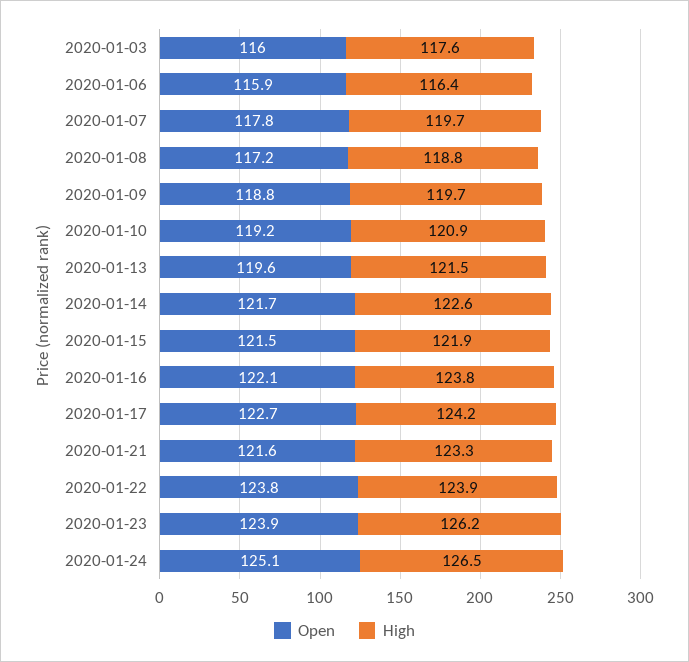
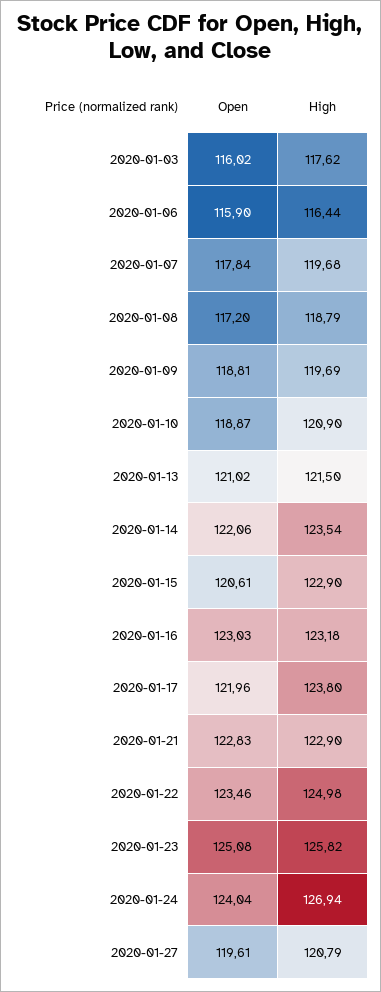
Open, 2020-01-10: 119.2 -> 118.87
Open, 2020-01-13: 119.6 -> 121.02
Open, 2020-01-14: 121.7 -> 122.06
High, 2020-01-14: 122.6 -> 123.54
Open, 2020-01-15: 121.5 -> 120.61
High, 2020-01-15: 121.9 -> 122.9
Open, 2020-01-16: 122.1 -> 123.03
High, 2020-01-16: 123.8 -> 123.18
Open, 2020-01-17: 122.7 -> 121.96
High, 2020-01-17: 124.2 -> 123.8
Open, 2020-01-21: 121.6 -> 122.83
High, 2020-01-21: 123.3 -> 122.9
Open, 2020-01-22: 123.8 -> 123.46
High, 2020-01-22: 123.9 -> 124.98
Open, 2020-01-23: 123.9 -> 125.08
High, 2020-01-23: 126.2 -> 125.82
Open, 2020-01-24: 125.1 -> 124.04
High, 2020-01-24: 126.5 -> 126.94
Open, 2020-01-27: none -> 119.61
High, 2020-01-27: none -> 120.79

